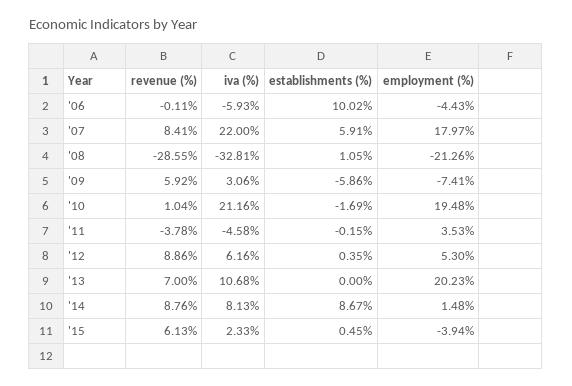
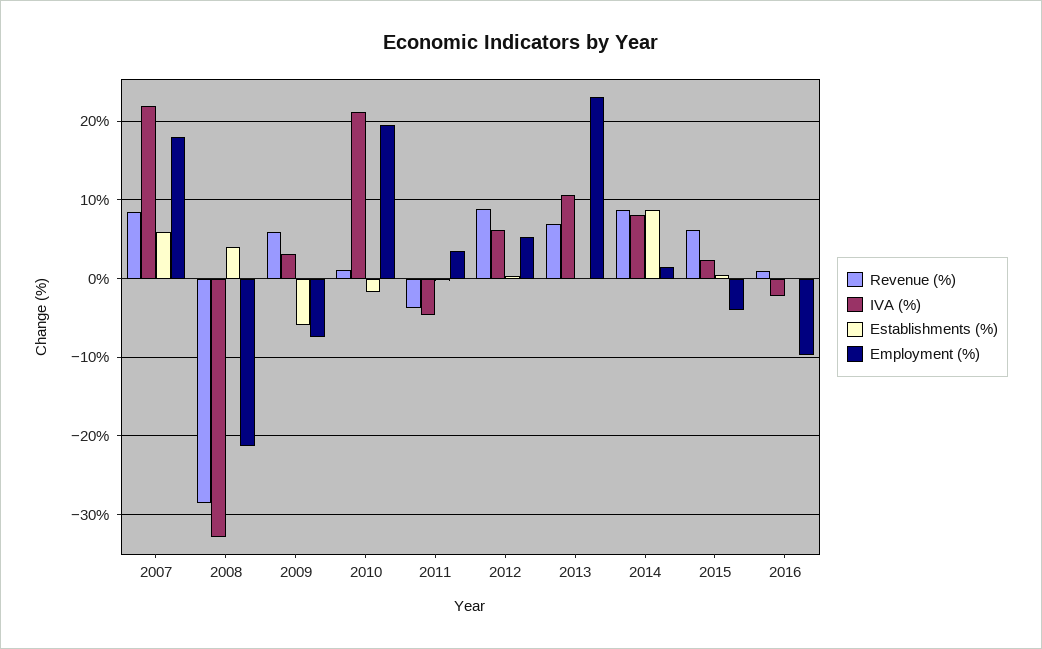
revenue (%), '06: -0.11 -> none
iva (%), '06: -5.93 -> none
establishments (%), '06: 10.02 -> none
employment (%), '06: -4.43 -> none
establishments (%), '08: 1.05 -> 4
employment (%), '13: 20.23 -> 23
revenue (%), 2016: none -> 1
iva (%), 2016: none -> -2
establishments (%), 2016: none -> 0
employment (%), 2016: none -> -10

